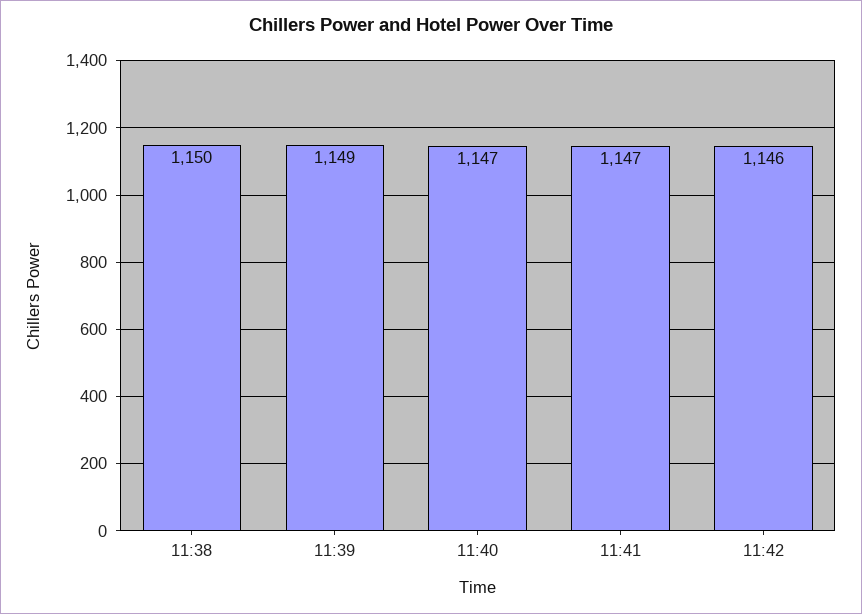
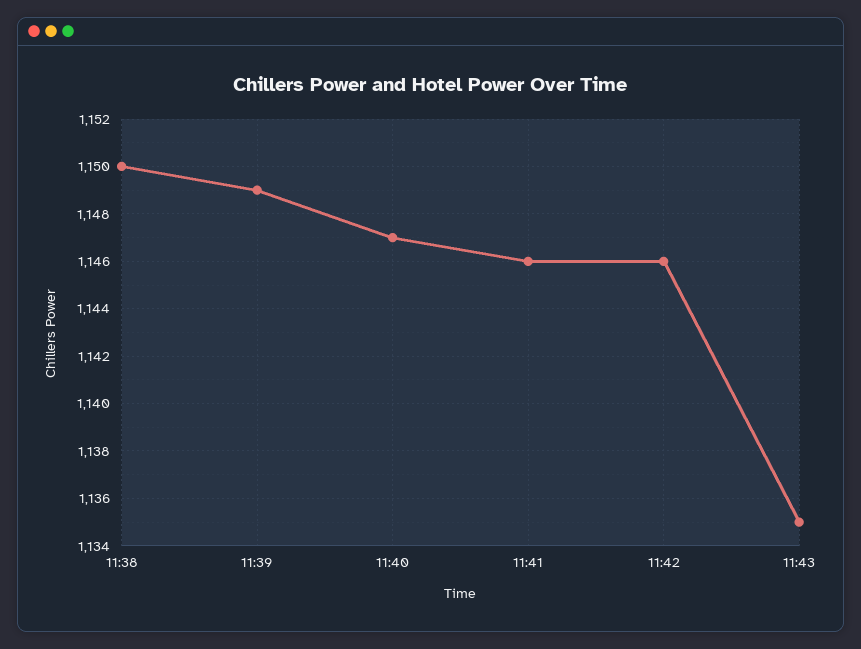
11:41: 1147 -> 1146
11:43: none -> 1135

